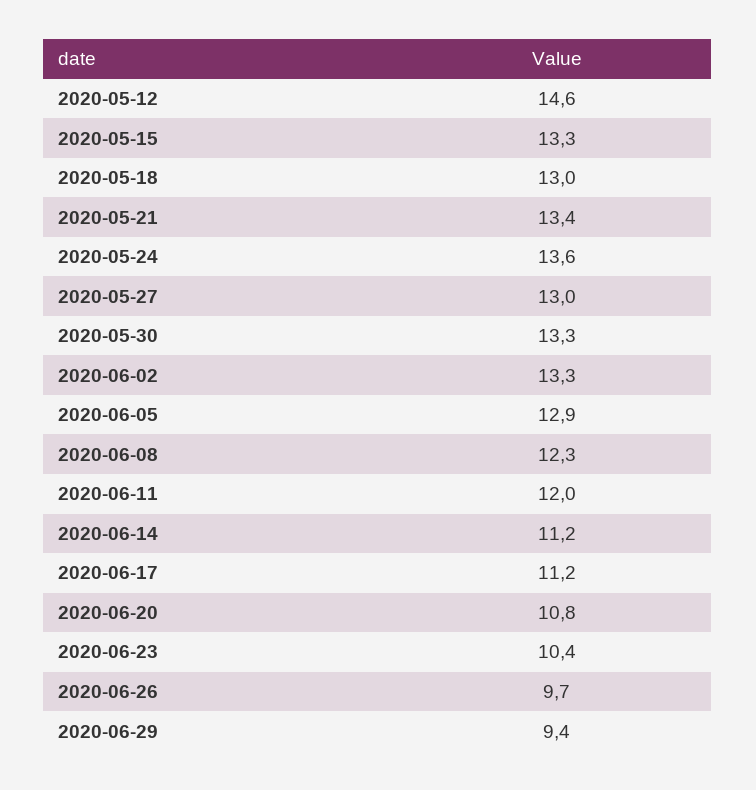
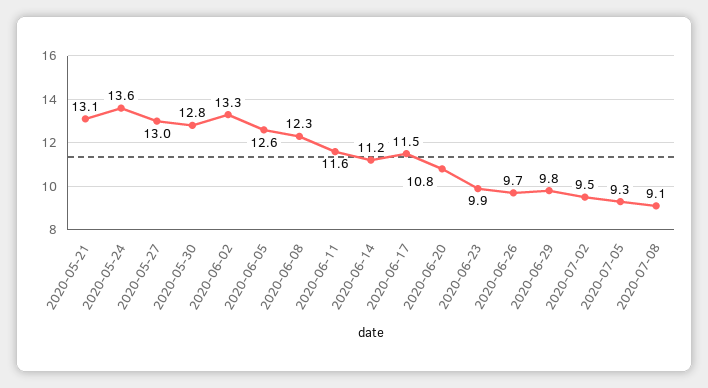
2020-05-12: 14.6 -> none
2020-05-15: 13.3 -> none
2020-05-18: 13 -> none
2020-05-21: 13.4 -> 13.1
2020-05-30: 13.3 -> 12.8
2020-06-05: 12.9 -> 12.6
2020-06-11: 12 -> 11.6
2020-06-17: 11.2 -> 11.5
2020-06-23: 10.4 -> 9.9
2020-06-29: 9.4 -> 9.8
2020-07-02: none -> 9.5
2020-07-05: none -> 9.3
2020-07-08: none -> 9.1

